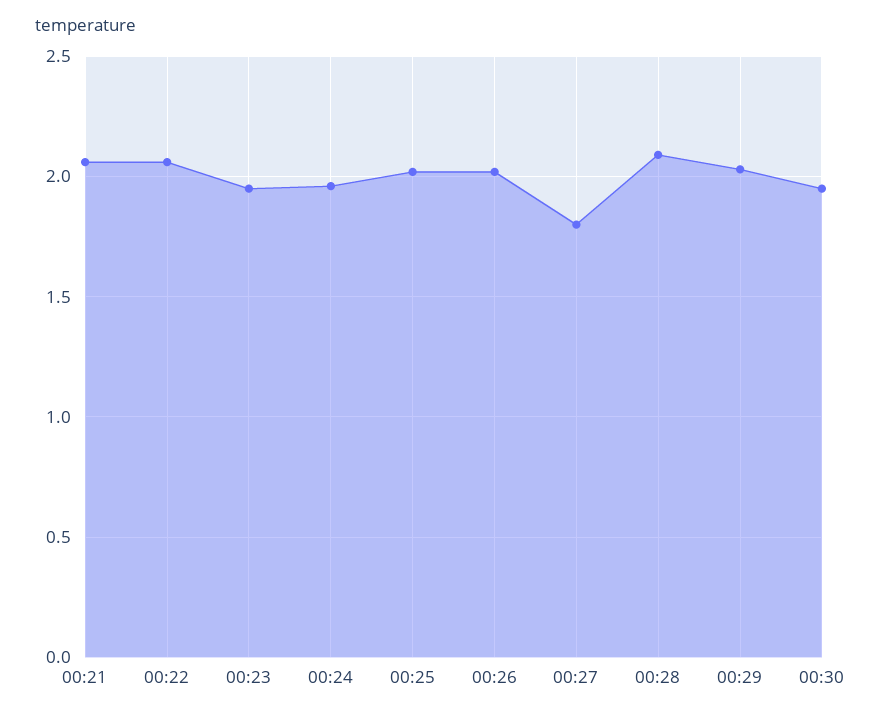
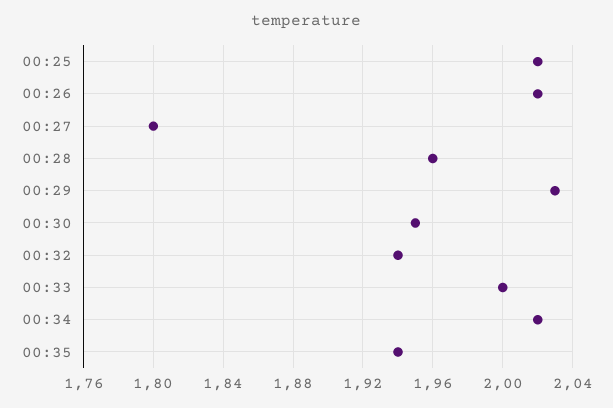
00:21: 2.05 -> none
00:22: 2.05 -> none
00:23: 1.95 -> none
00:24: 1.95 -> none
00:28: 2.1 -> 1.96
00:32: none -> 1.94
00:33: none -> 2
00:34: none -> 2.02
00:35: none -> 1.94

